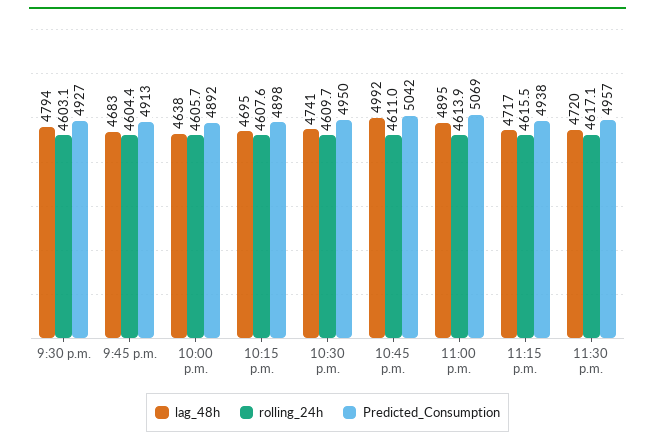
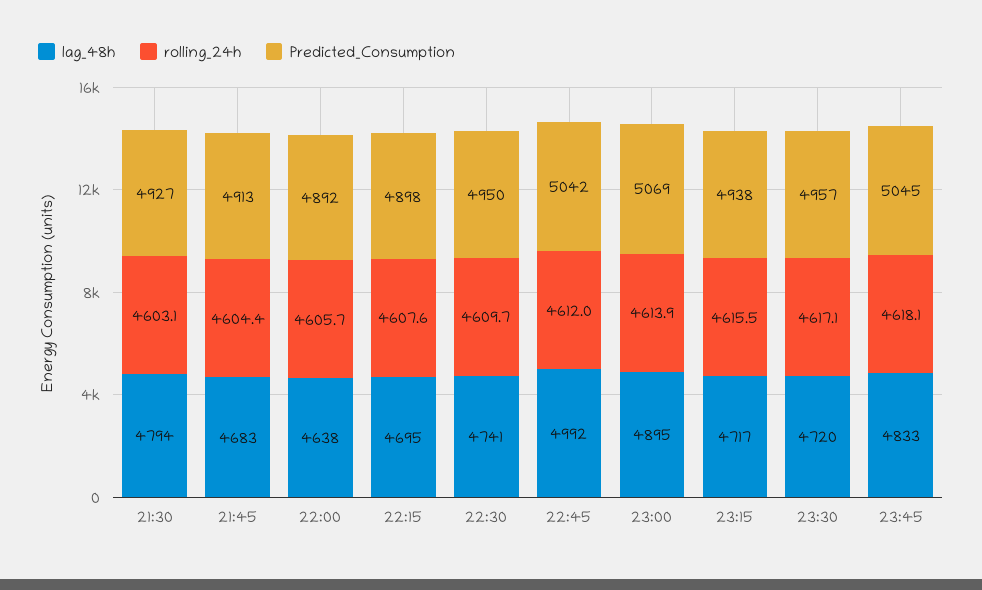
rolling_24h, 10:45 p.m.: 4611 -> 4612
lag_48h, 23:45: none -> 4833
rolling_24h, 23:45: none -> 4618.1
Predicted_Consumption, 23:45: none -> 5045

